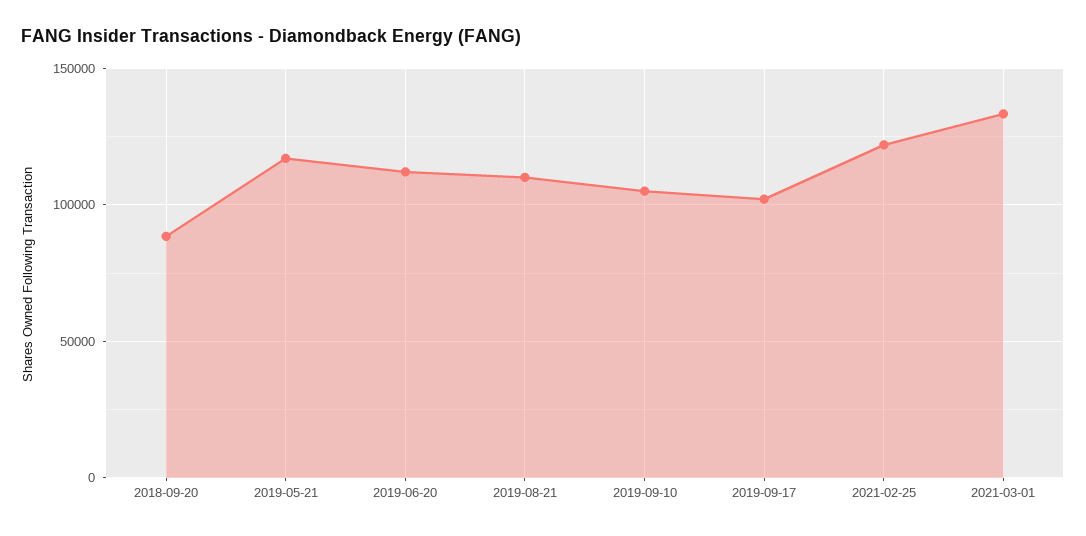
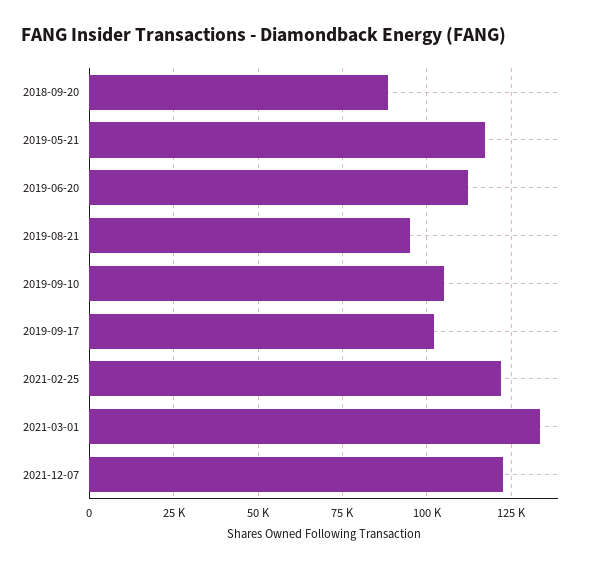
2019-08-21: 110000 -> 95000
2021-12-07: none -> 122500

